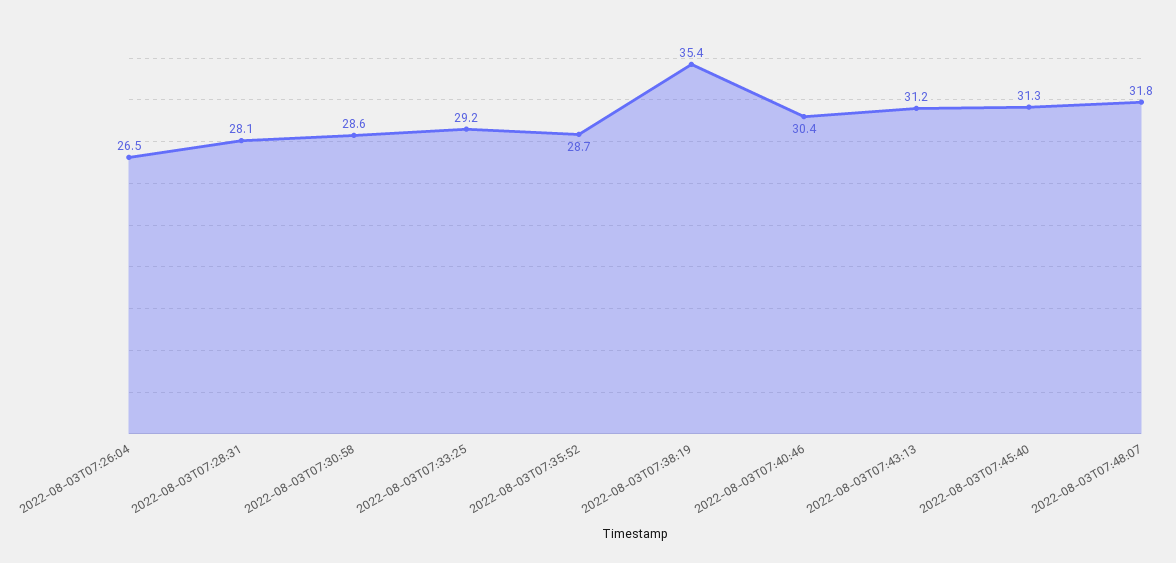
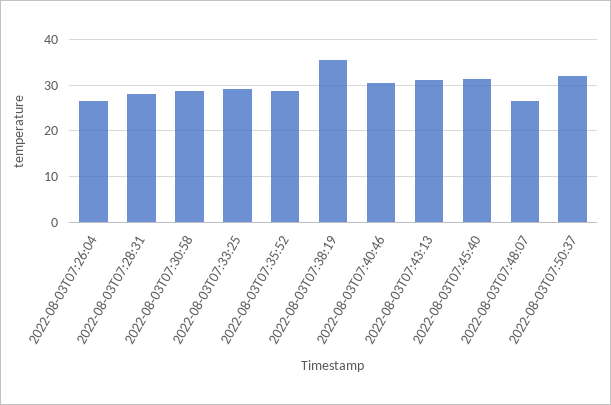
2022-08-03T07:48:07: 31.8 -> 26
2022-08-03T07:50:37: none -> 32

